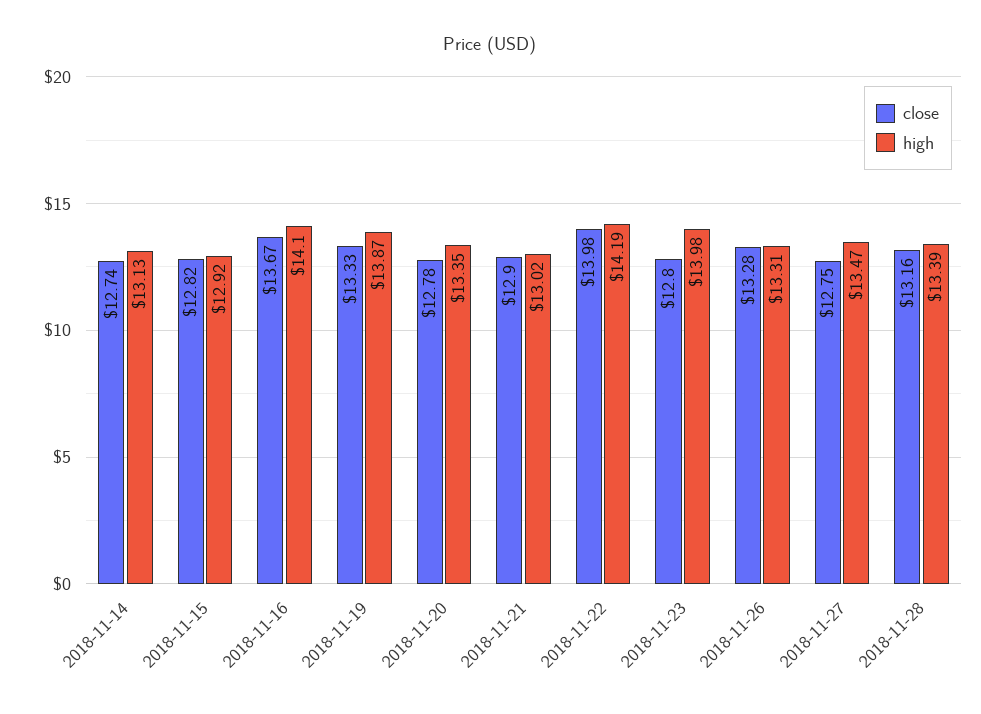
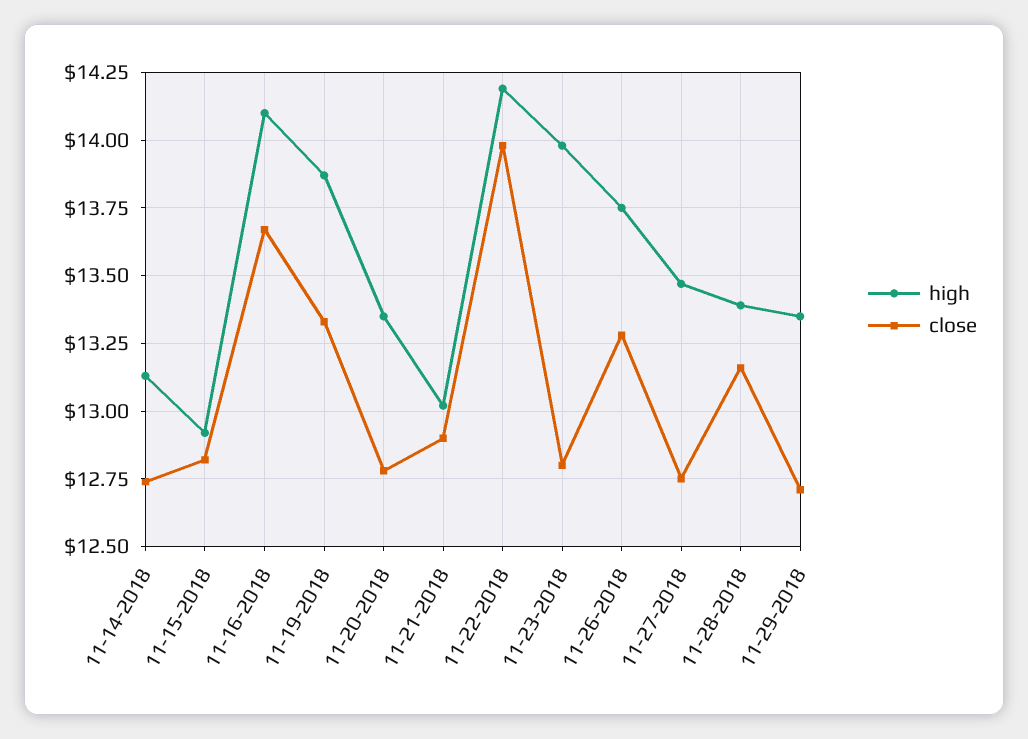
high, 2018-11-26: 13.31 -> 13.75
high, 11-29-2018: none -> 13.35
close, 11-29-2018: none -> 12.7

